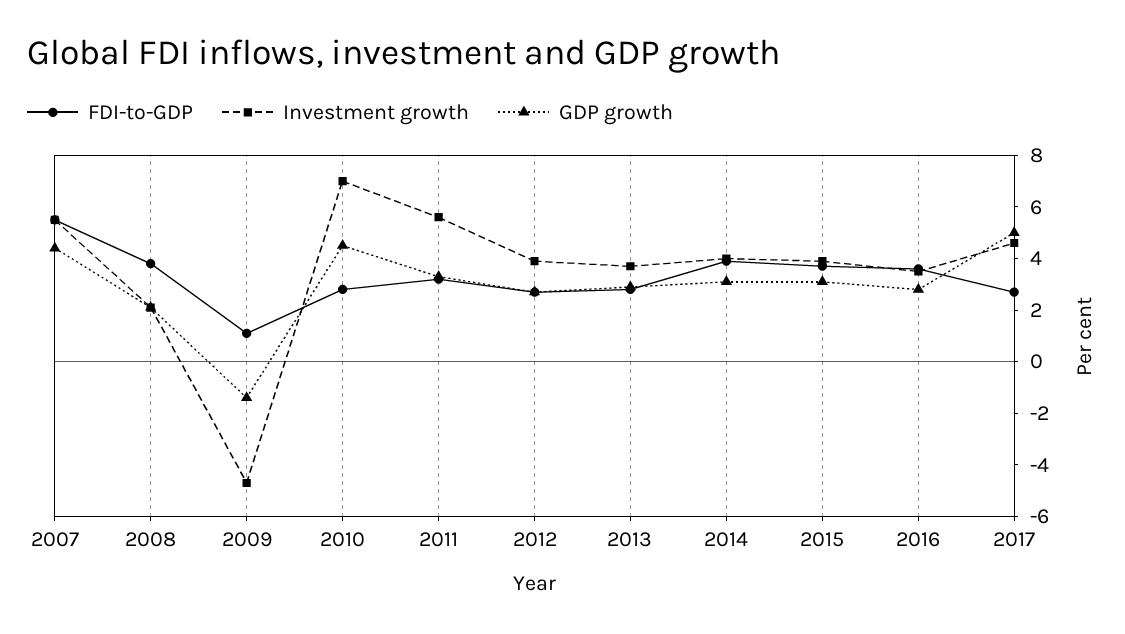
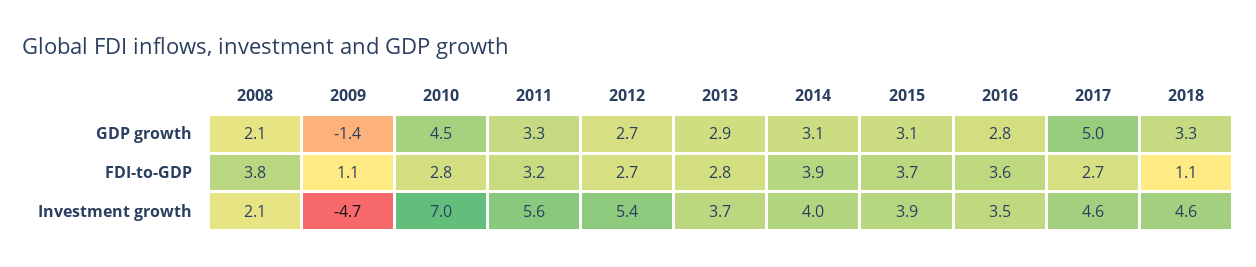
FDI-to-GDP, 2007: 5.5 -> none
Investment growth, 2007: 5.5 -> none
GDP growth, 2007: 4.5 -> none
Investment growth, 2012: 4 -> 5.4
GDP growth, 2018: none -> 3.3
FDI-to-GDP, 2018: none -> 1.1
Investment growth, 2018: none -> 4.6

